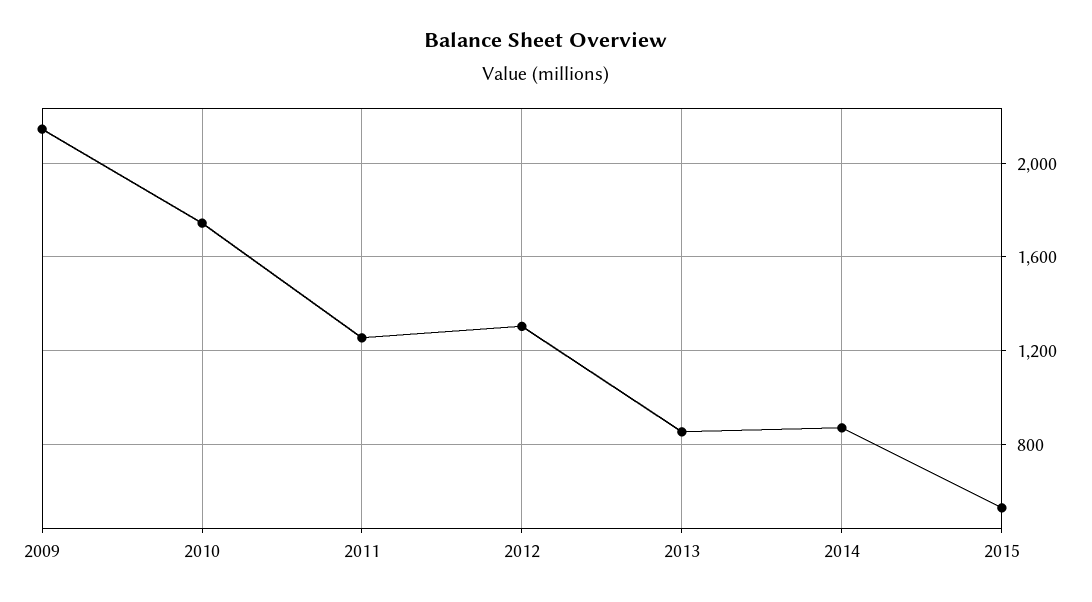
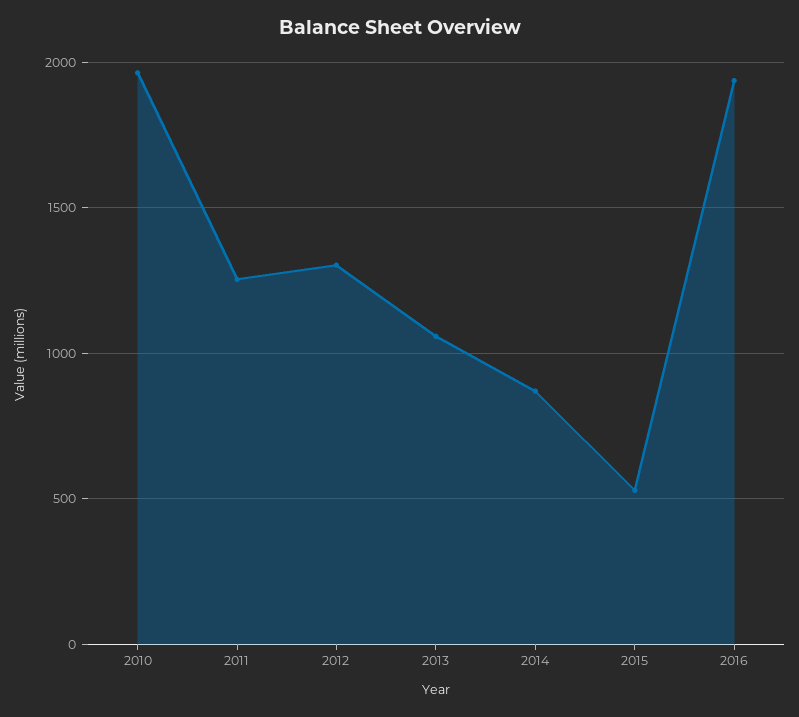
2009: 2150 -> none
2010: 1750 -> 1950
2013: 850 -> 1050
2016: none -> 1950

